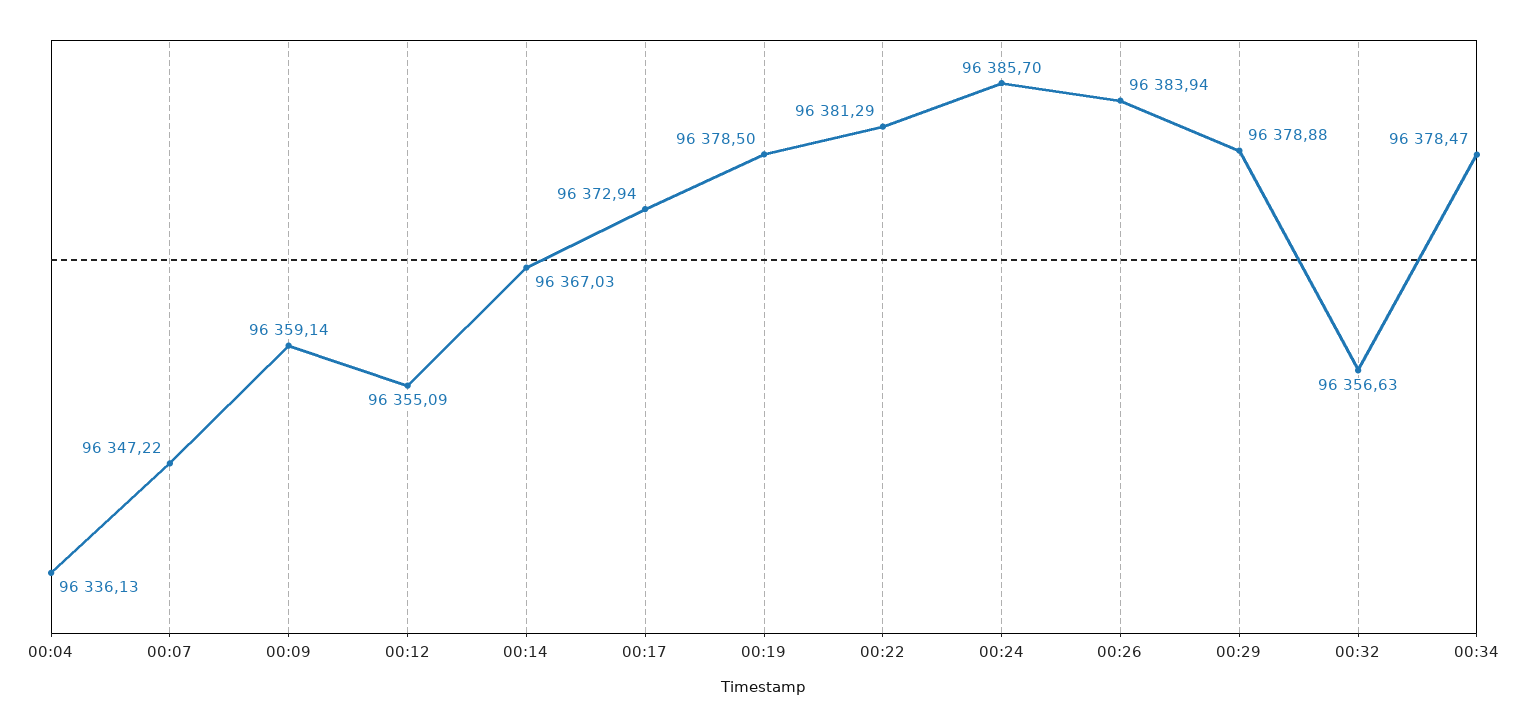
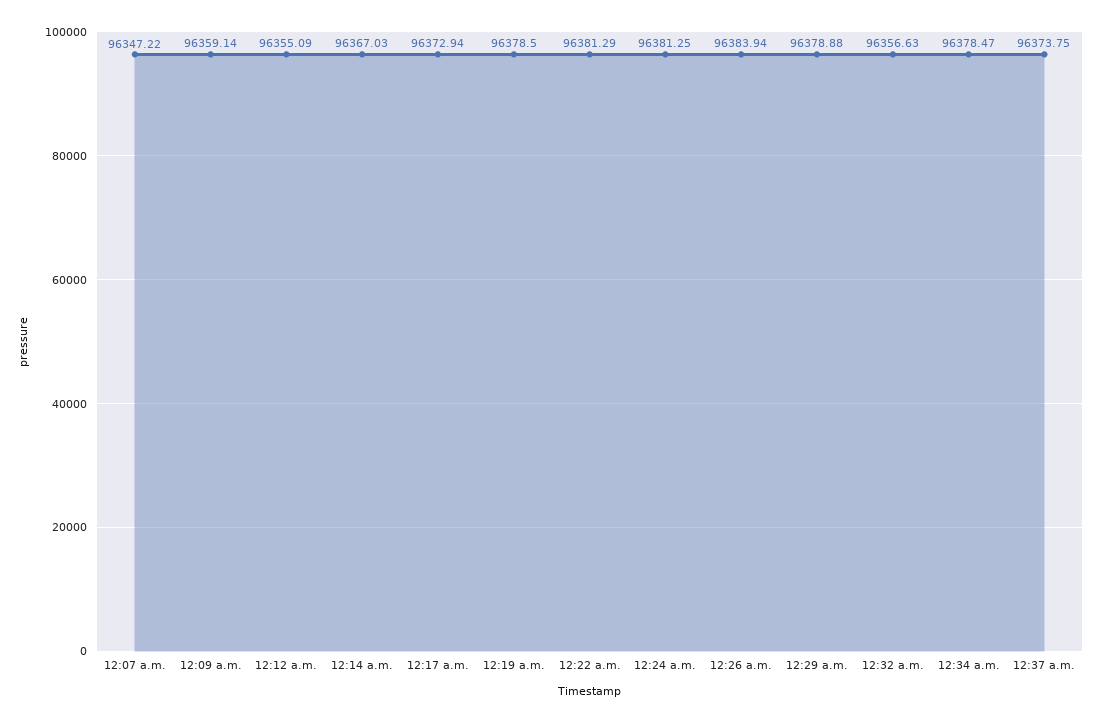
00:04: 96336.13 -> none
00:24: 96385.7 -> 96381.25
12:37 a.m.: none -> 96373.75

